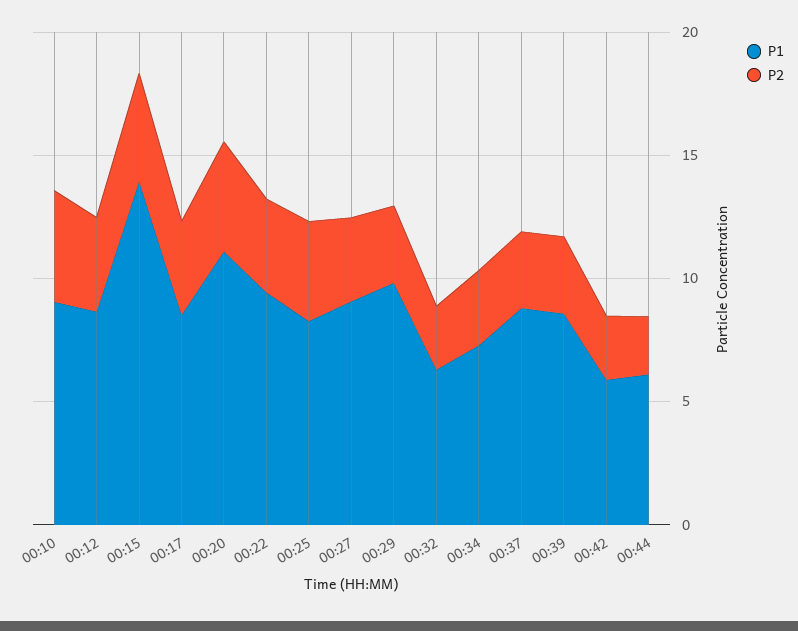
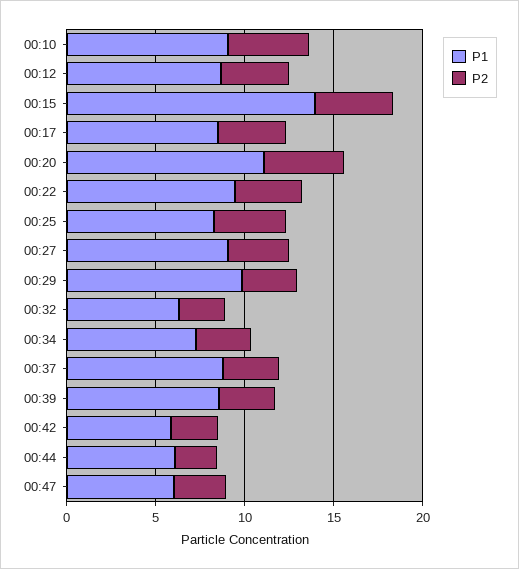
P1, 00:47: none -> 6
P2, 00:47: none -> 3

